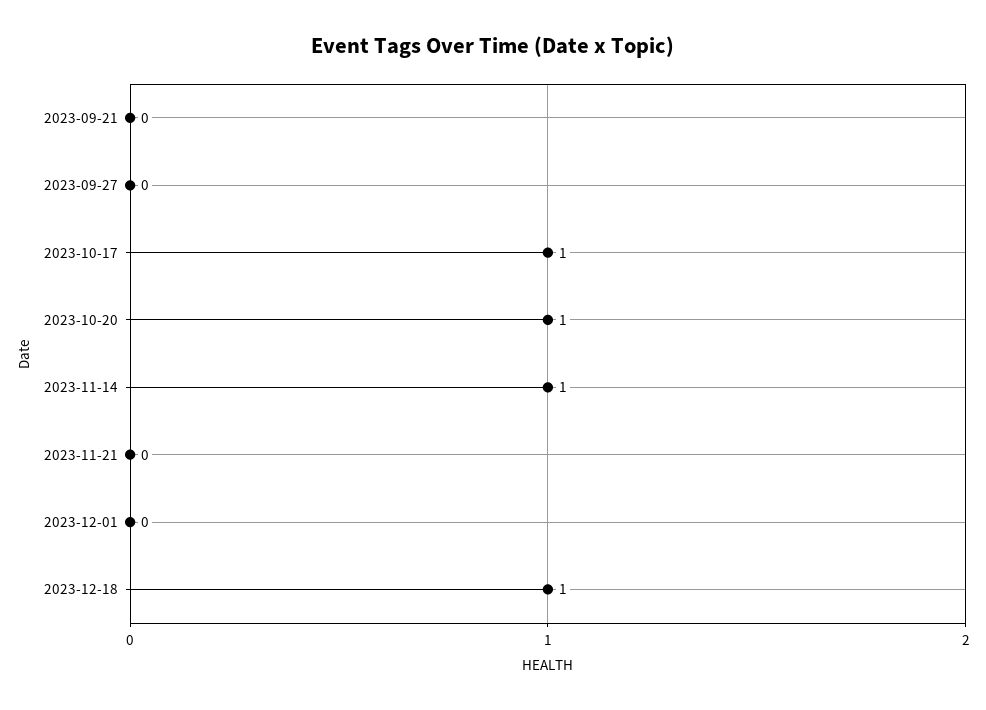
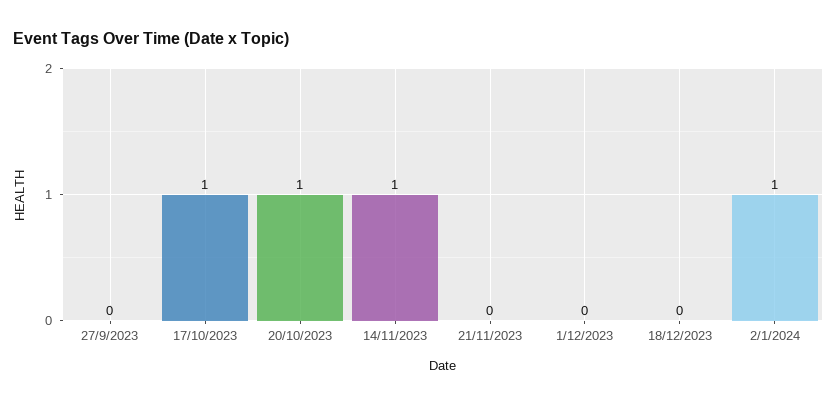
2023-09-21: 0 -> none
2023-12-18: 1 -> 0
2/1/2024: none -> 1

